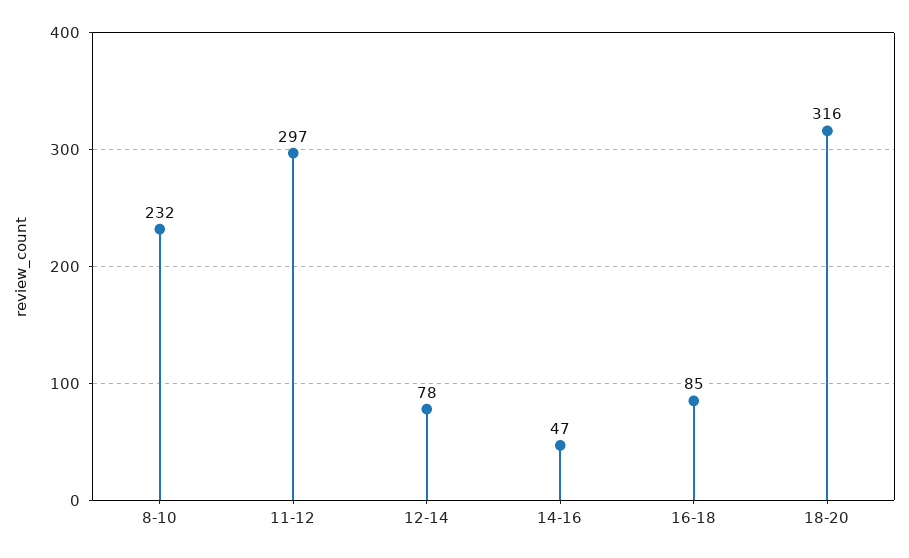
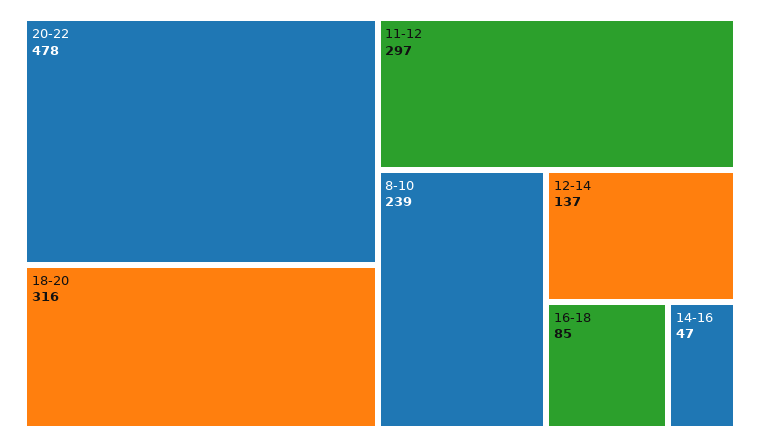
8-10: 232 -> 239
12-14: 78 -> 137
20-22: none -> 478

